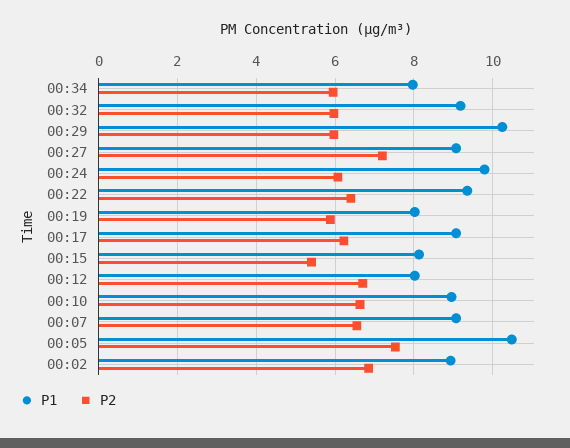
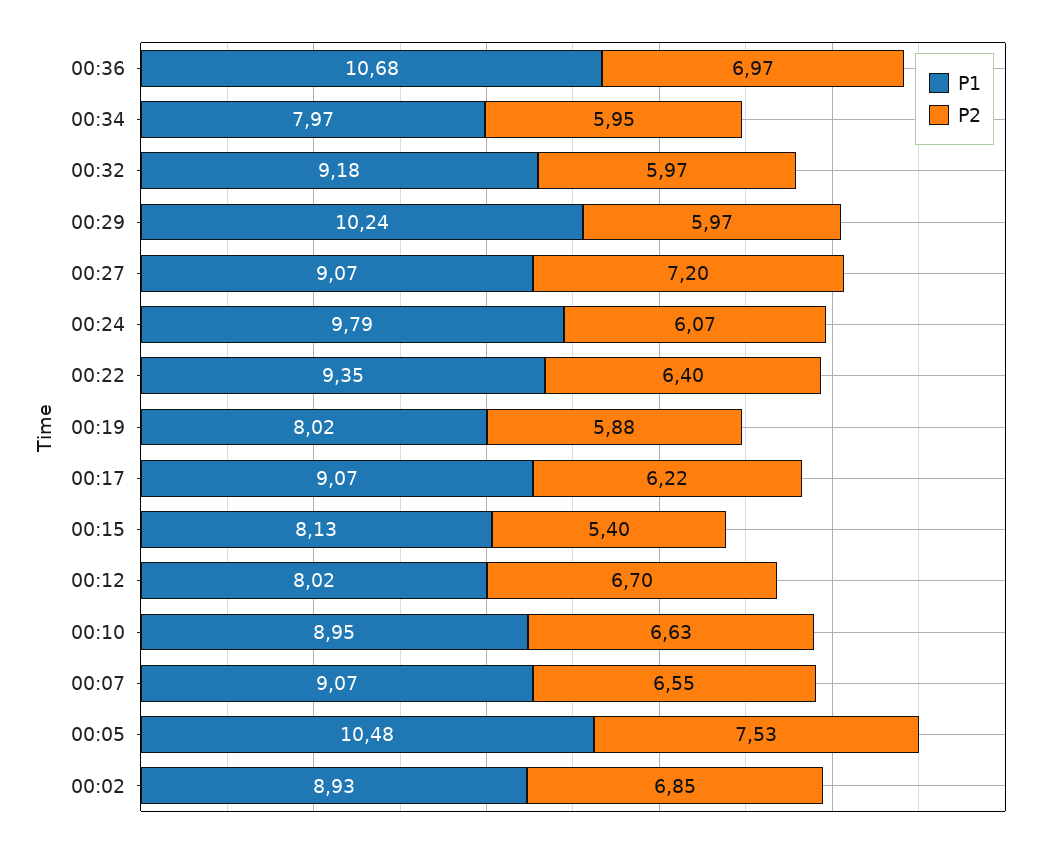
P1, 00:36: none -> 10.68
P2, 00:36: none -> 6.97

